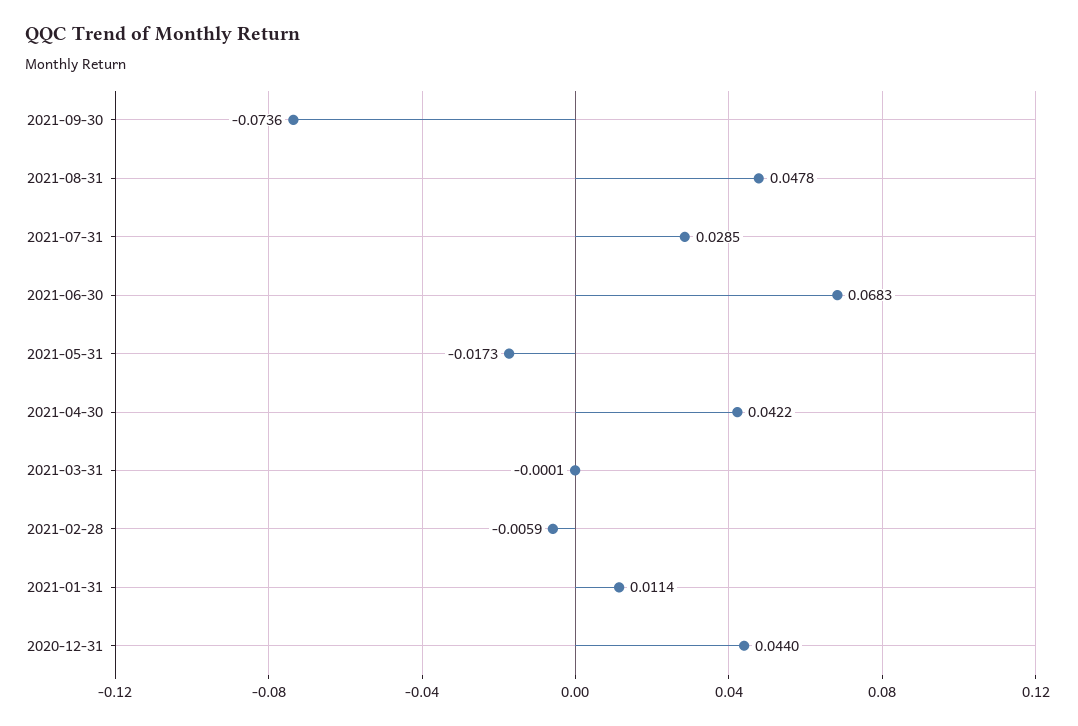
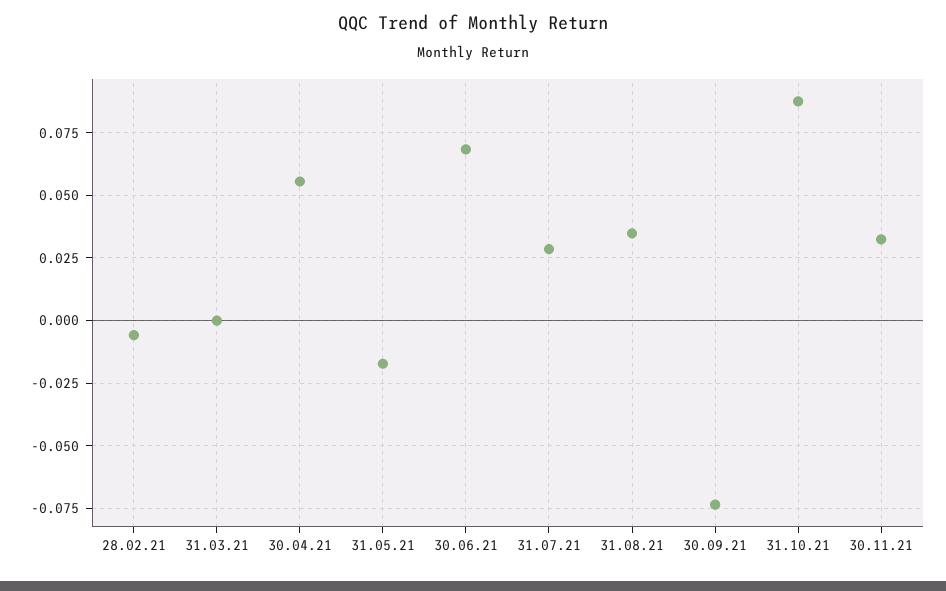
2021-08-31: 0.0478 -> 0.035
2021-04-30: 0.0422 -> 0.055
2021-01-31: 0.0114 -> none
2020-12-31: 0.044 -> none
31.10.21: none -> 0.0875
30.11.21: none -> 0.0325

